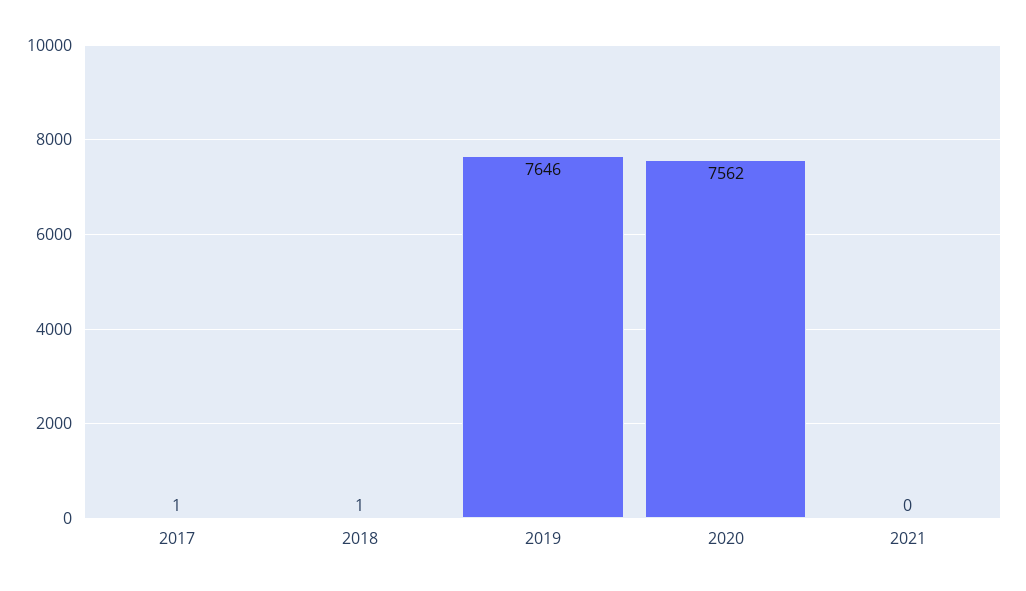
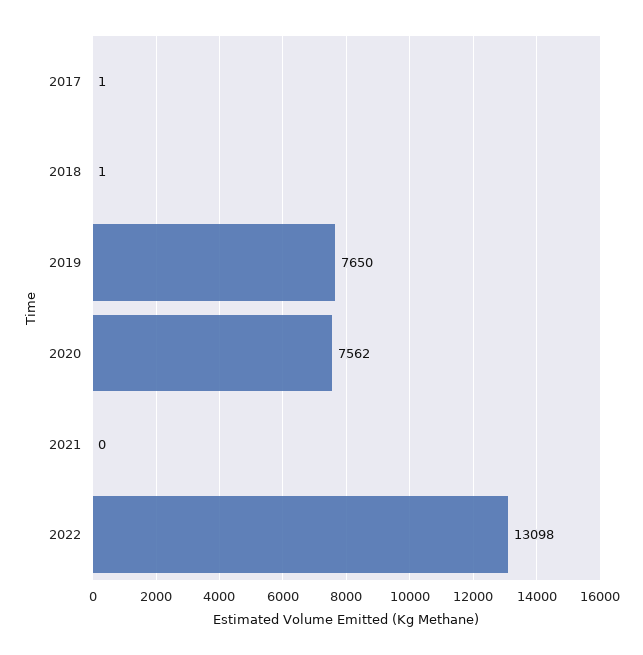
2019: 7646 -> 7650
2022: none -> 13098

